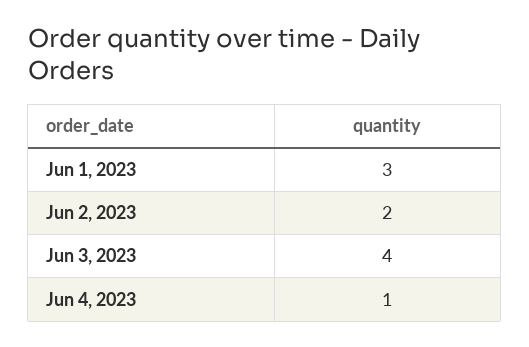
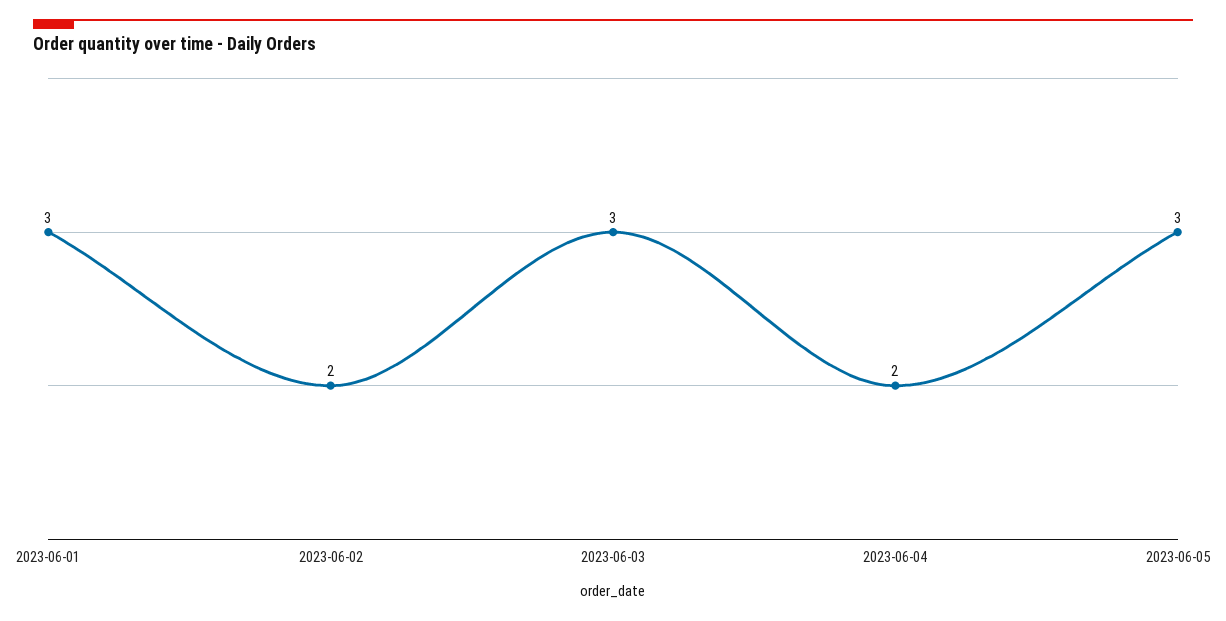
Jun 3, 2023: 4 -> 3
Jun 4, 2023: 1 -> 2
2023-06-05: none -> 3

